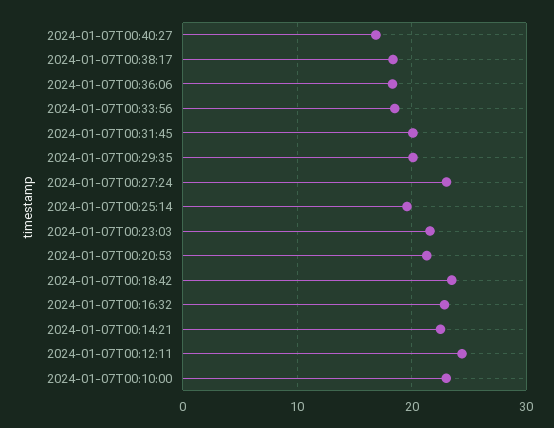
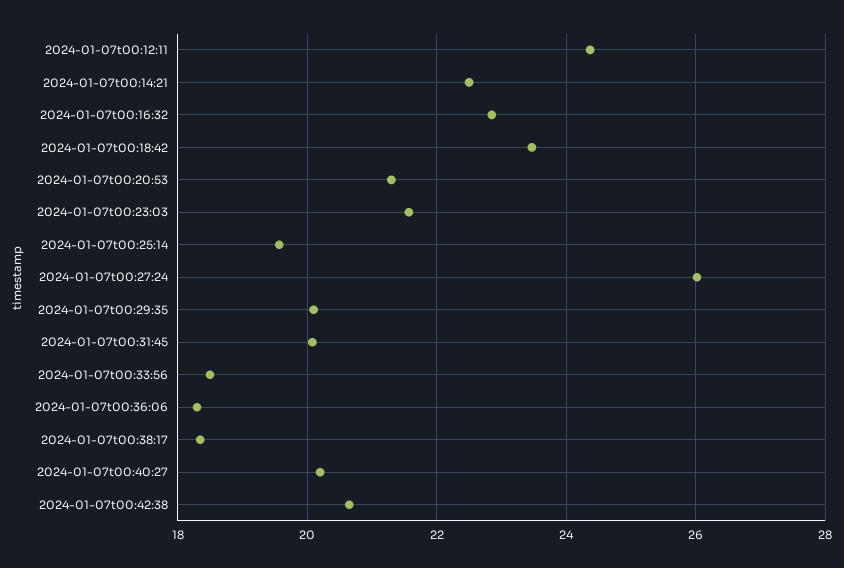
2024-01-07T00:40:27: 17 -> 20.2
2024-01-07T00:27:24: 23 -> 26
2024-01-07T00:10:00: 23 -> none
2024-01-07t00:42:38: none -> 20.6

